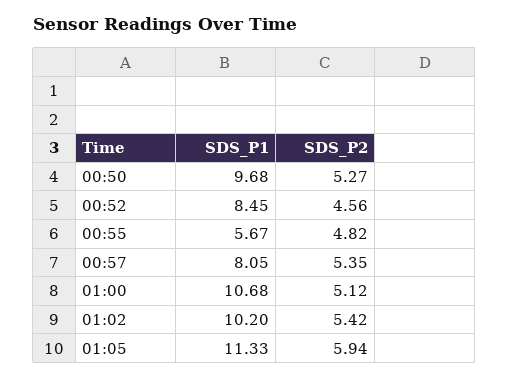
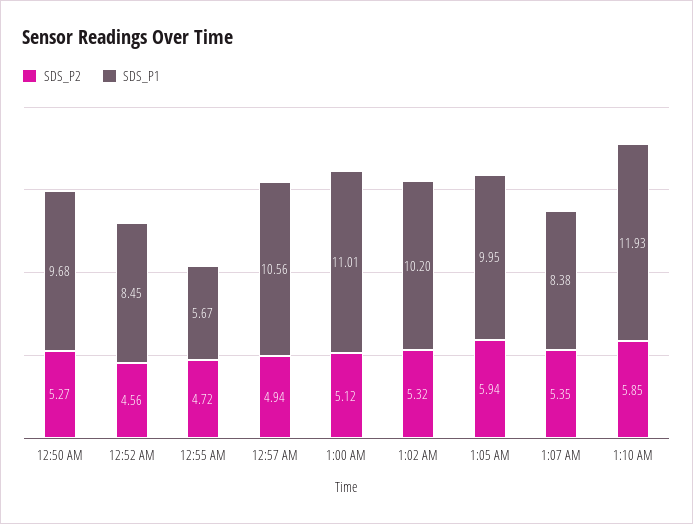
SDS_P2, 00:55: 4.82 -> 4.72
SDS_P1, 00:57: 8.05 -> 10.56
SDS_P2, 00:57: 5.35 -> 4.94
SDS_P1, 01:00: 10.68 -> 11.01
SDS_P2, 01:02: 5.42 -> 5.32
SDS_P1, 01:05: 11.33 -> 9.95
SDS_P2, 1:07 AM: none -> 5.35
SDS_P1, 1:07 AM: none -> 8.38
SDS_P2, 1:10 AM: none -> 5.85
SDS_P1, 1:10 AM: none -> 11.93

